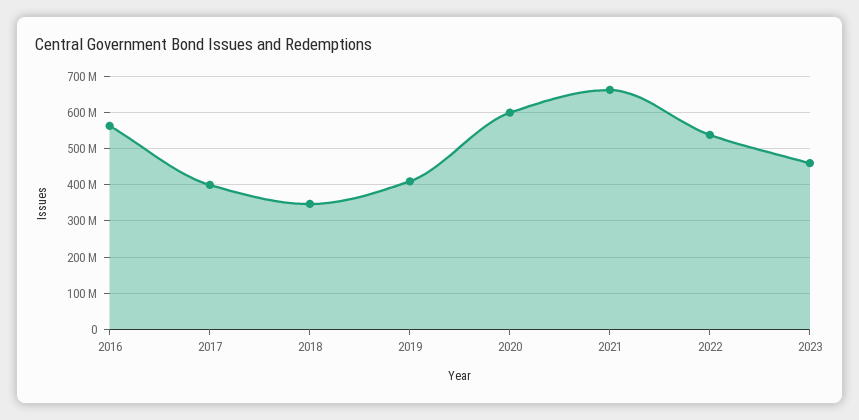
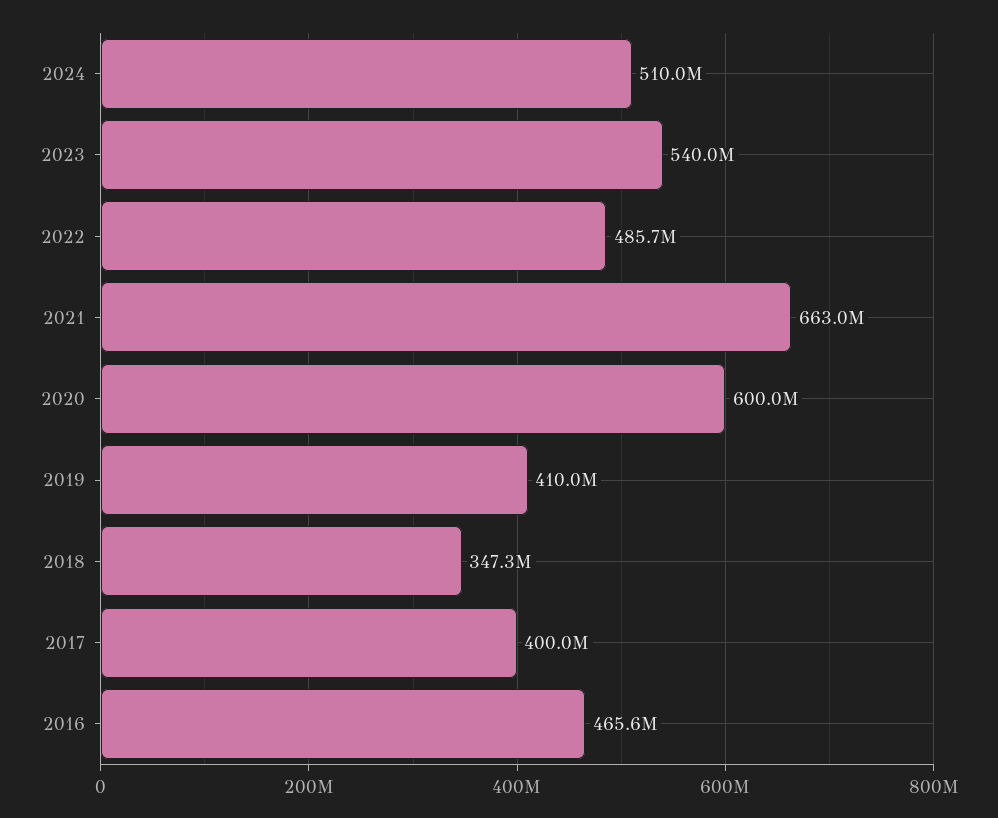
2016: 560000000 -> 465600000
2022: 540000000 -> 485700000
2023: 460000000 -> 540000000
2024: none -> 510000000

